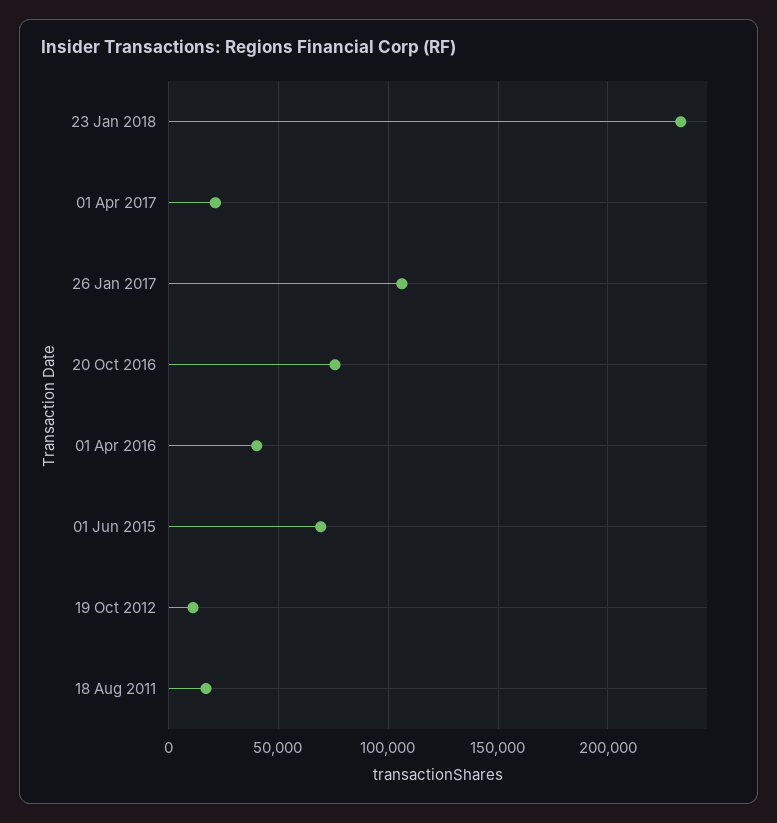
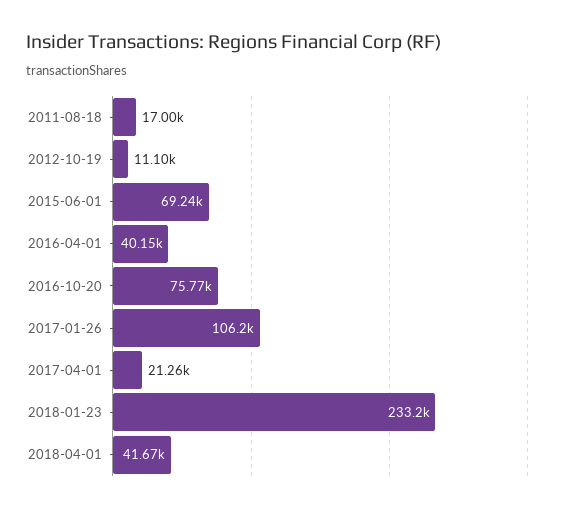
2018-04-01: none -> 41670

